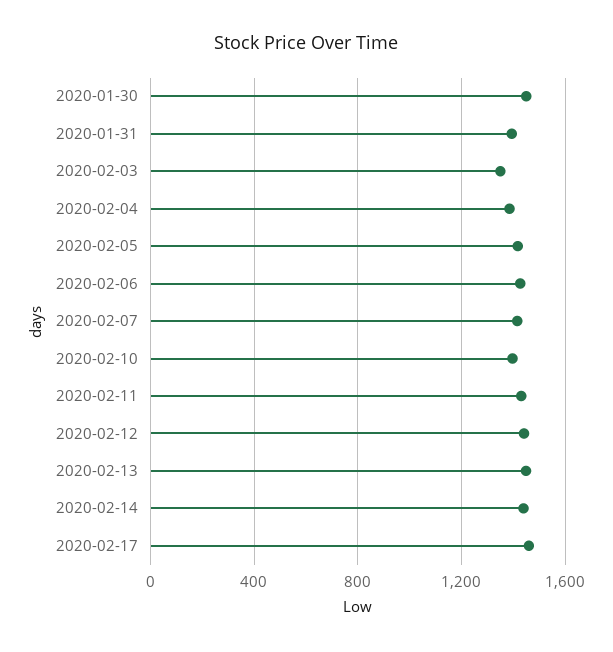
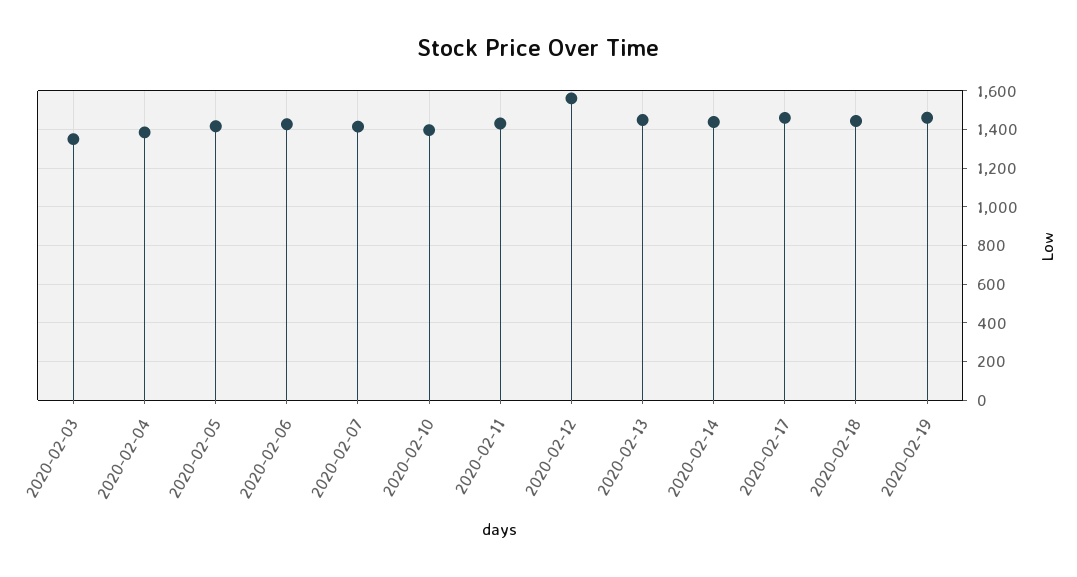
2020-01-30: 1450 -> none
2020-01-31: 1400 -> none
2020-02-12: 1450 -> 1550
2020-02-18: none -> 1450
2020-02-19: none -> 1450

